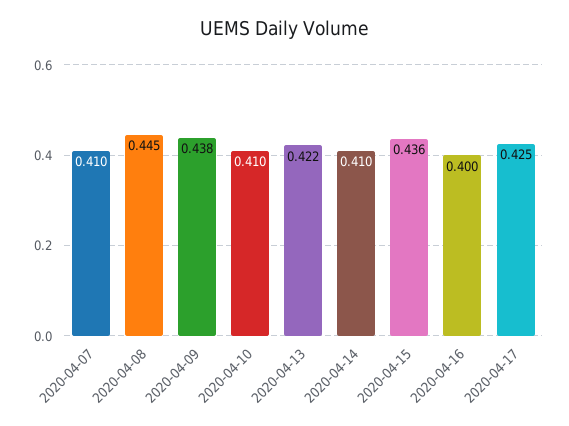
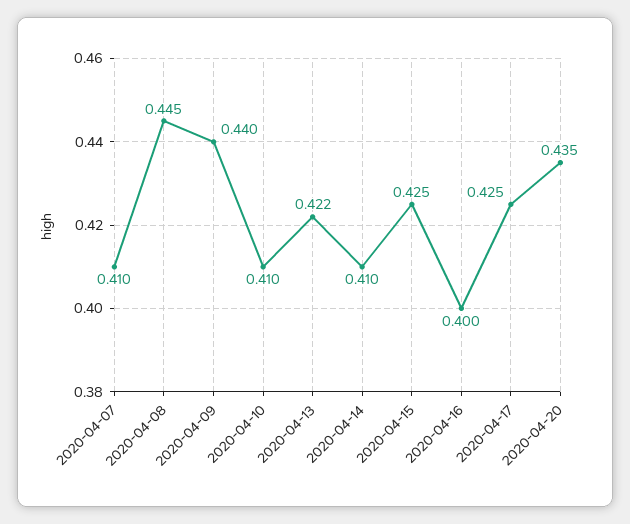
2020-04-09: 0.438 -> 0.44
2020-04-15: 0.436 -> 0.425
2020-04-20: none -> 0.435

